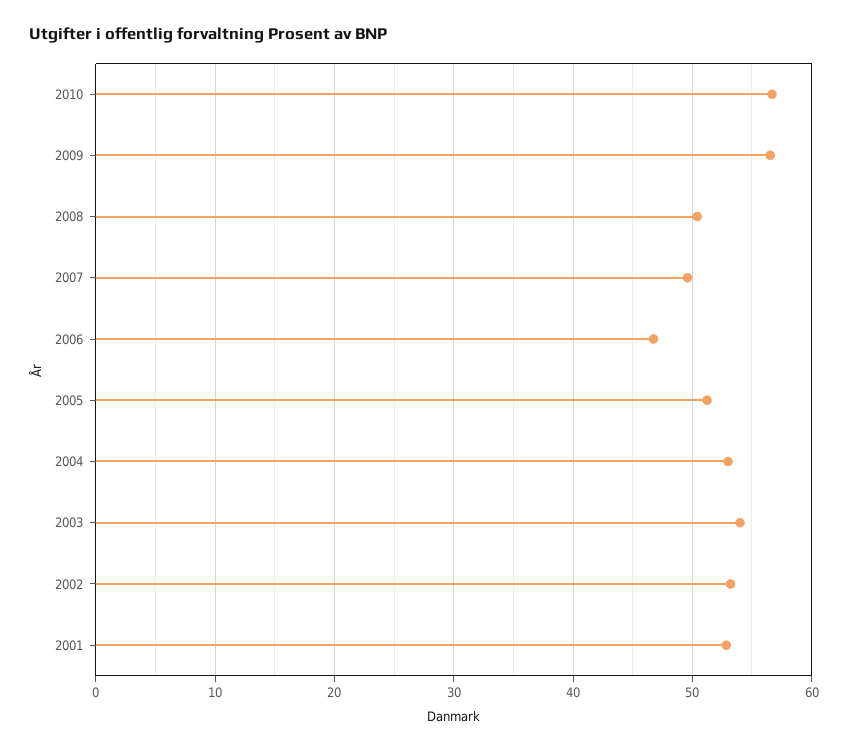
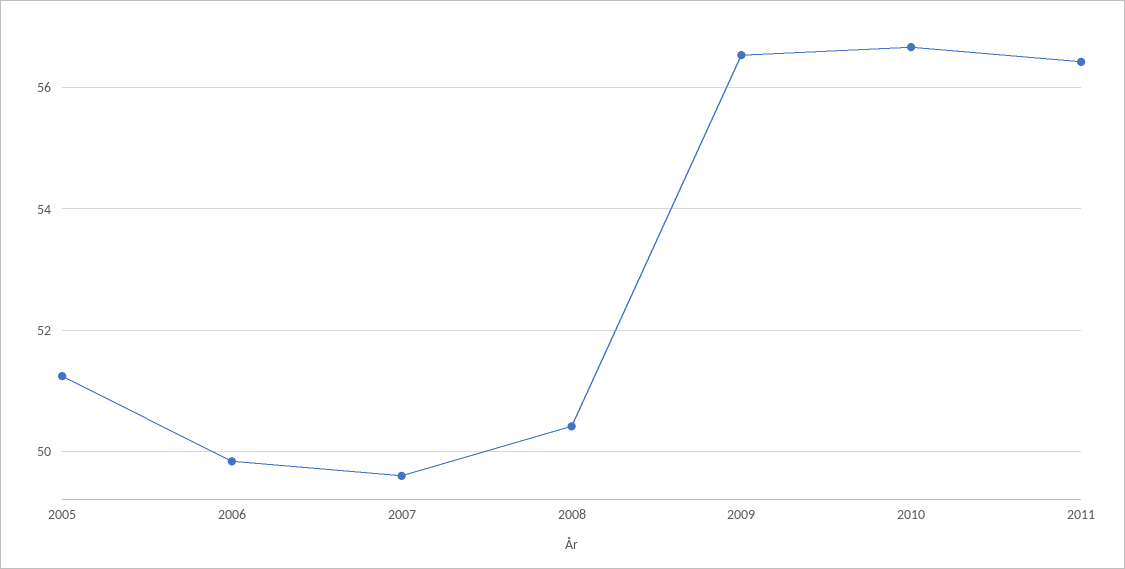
2006: 47 -> 49.8
2004: 53 -> none
2003: 54 -> none
2002: 53 -> none
2001: 53 -> none
2011: none -> 56.4

